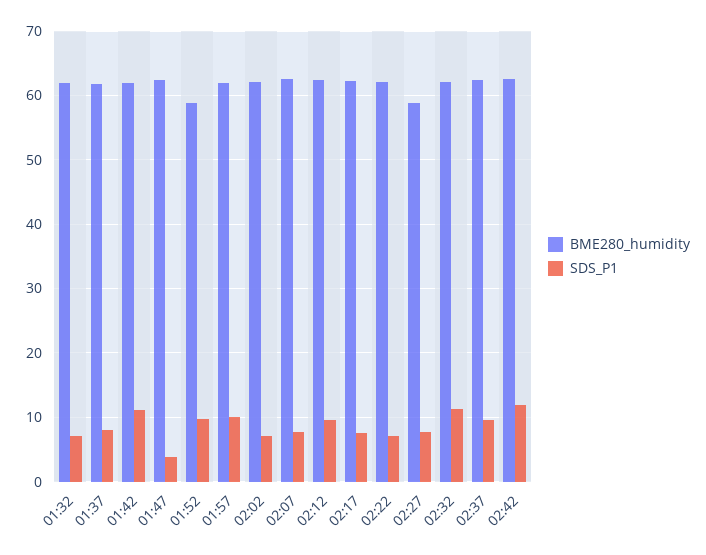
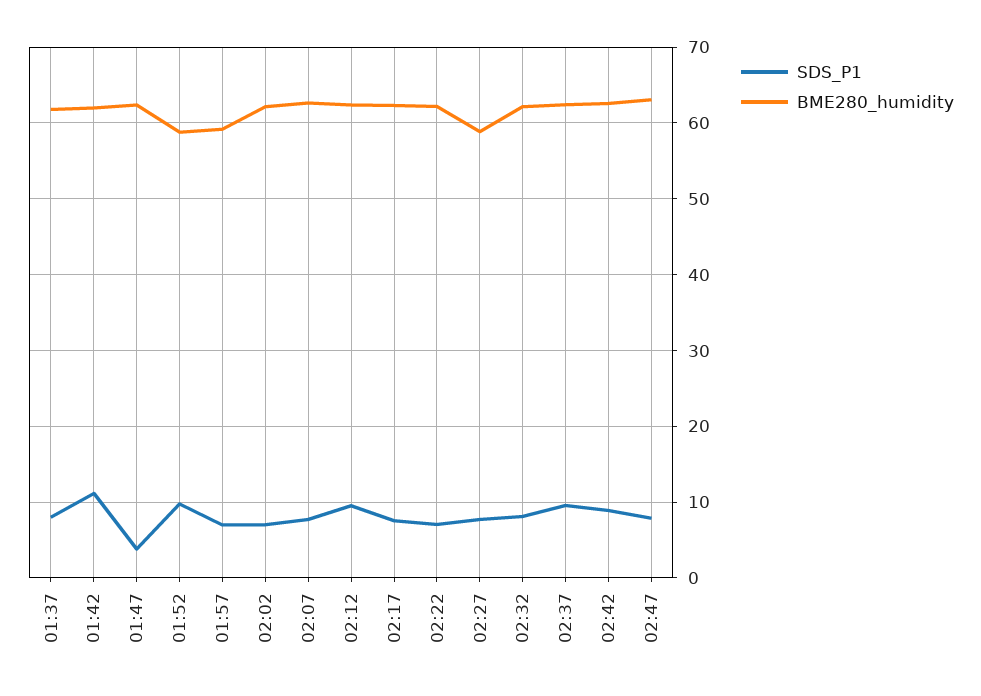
BME280_humidity, 01:32: 62 -> none
SDS_P1, 01:32: 7 -> none
BME280_humidity, 01:57: 62 -> 59
SDS_P1, 01:57: 10 -> 7
SDS_P1, 02:32: 11 -> 8
SDS_P1, 02:42: 12 -> 9
SDS_P1, 02:47: none -> 8
BME280_humidity, 02:47: none -> 63

